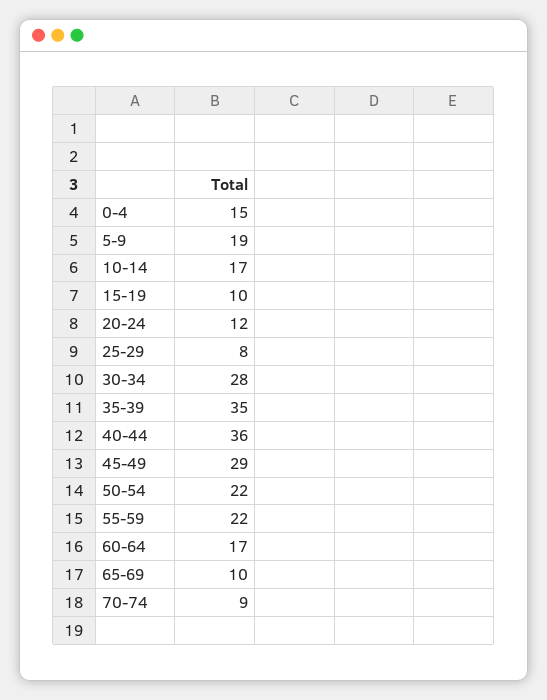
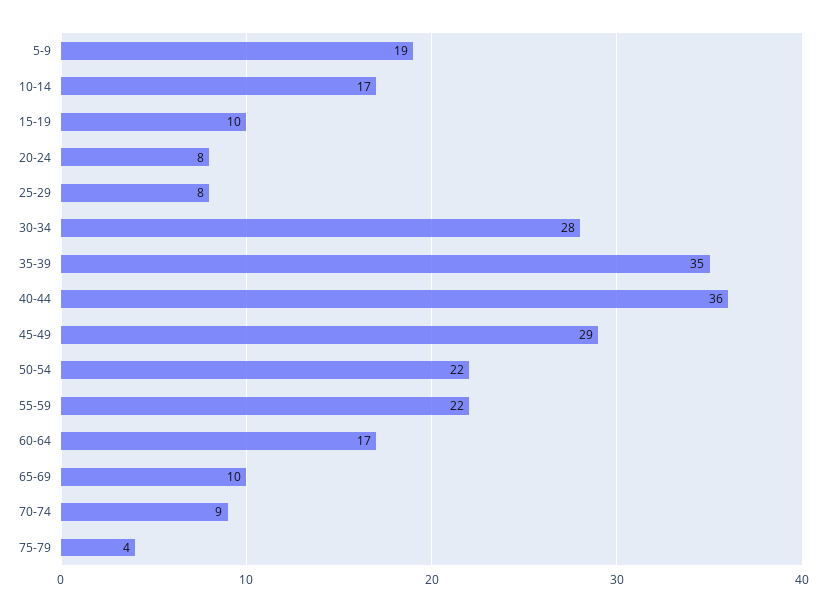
0-4: 15 -> none
20-24: 12 -> 8
75-79: none -> 4

